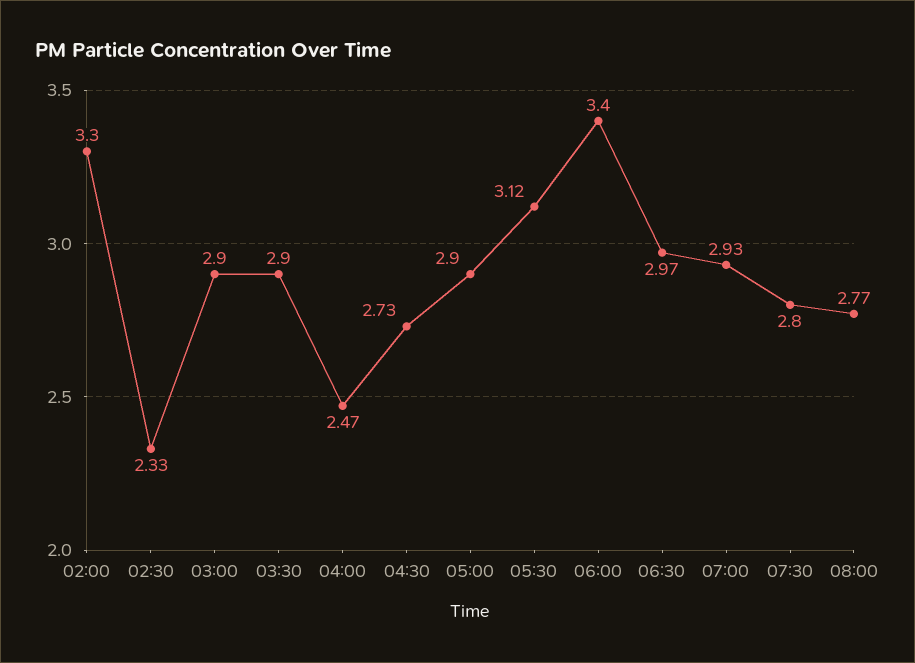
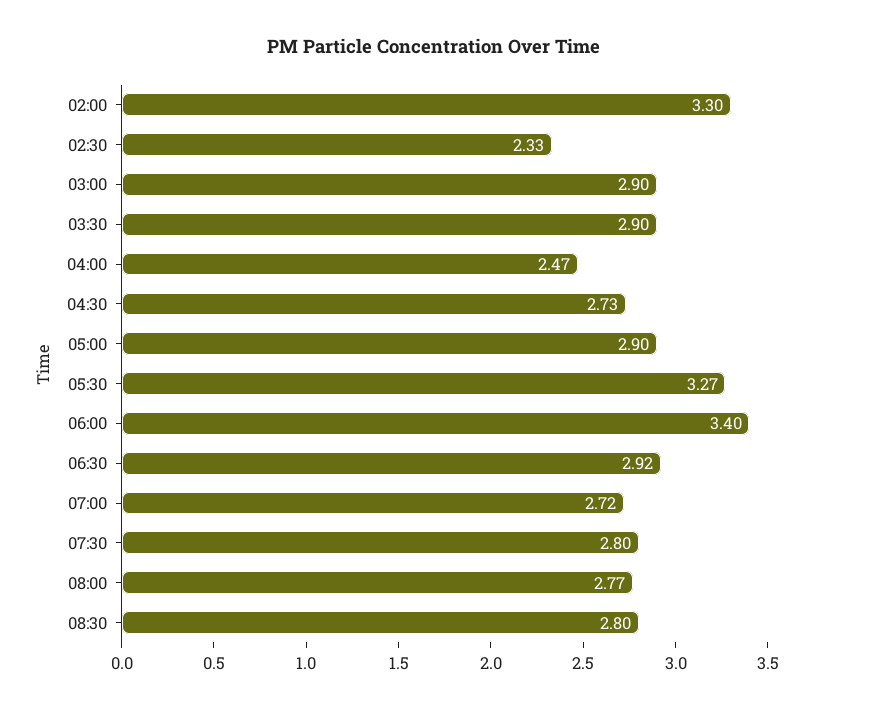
05:30: 3.12 -> 3.27
06:30: 2.97 -> 2.92
07:00: 2.93 -> 2.72
08:30: none -> 2.8

